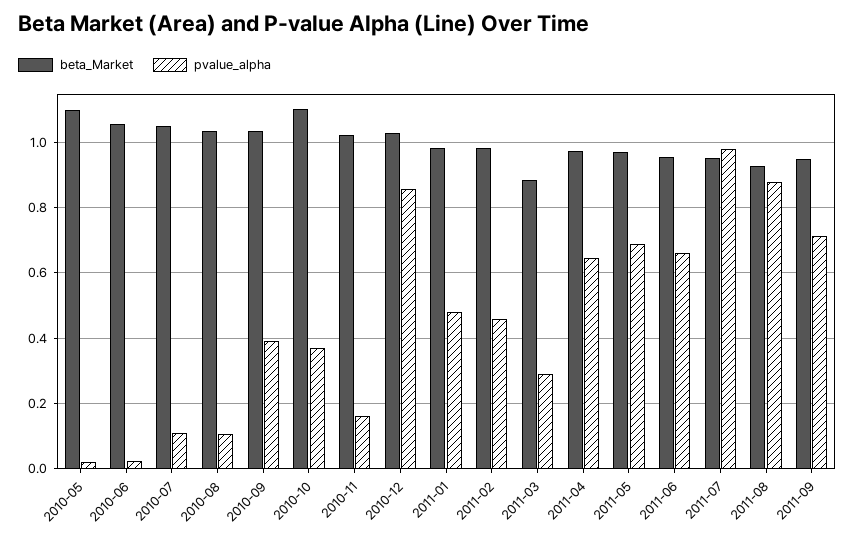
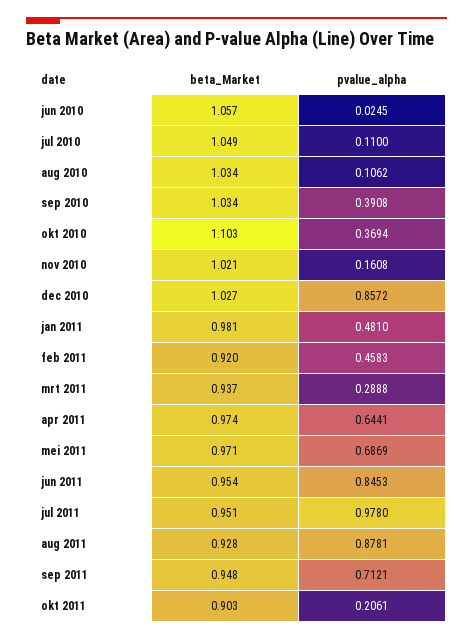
beta_Market, 2010-05: 1.1 -> none
pvalue_alpha, 2010-05: 0.02 -> none
beta_Market, 2011-02: 0.98 -> 0.92
beta_Market, 2011-03: 0.88 -> 0.937
pvalue_alpha, 2011-06: 0.66 -> 0.8453
beta_Market, okt 2011: none -> 0.903
pvalue_alpha, okt 2011: none -> 0.2061

